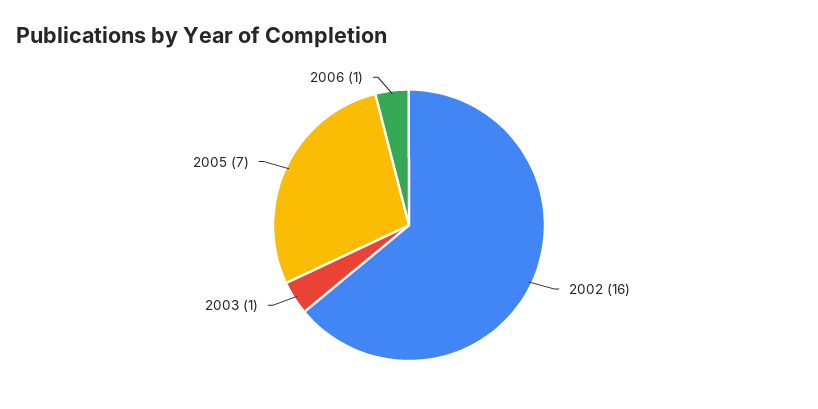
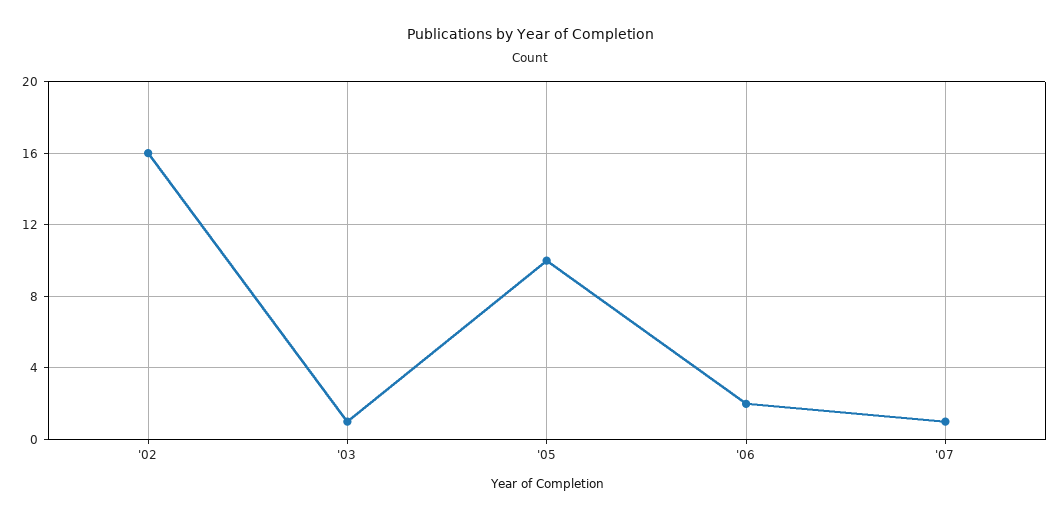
2005: 7 -> 10
2006: 1 -> 2
'07: none -> 1

